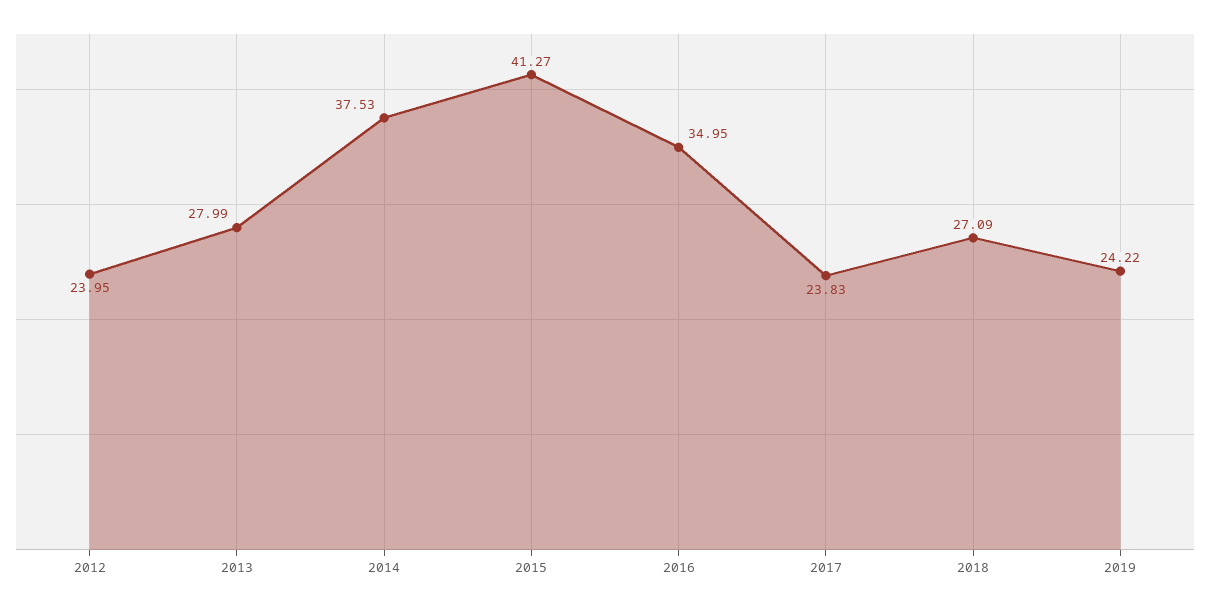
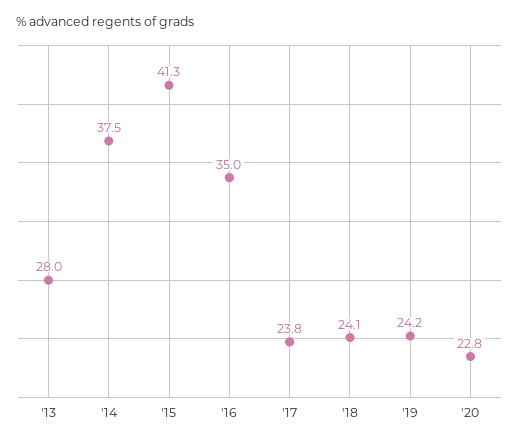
2012: 23.95 -> none
2018: 27.09 -> 24.1
'20: none -> 22.8

